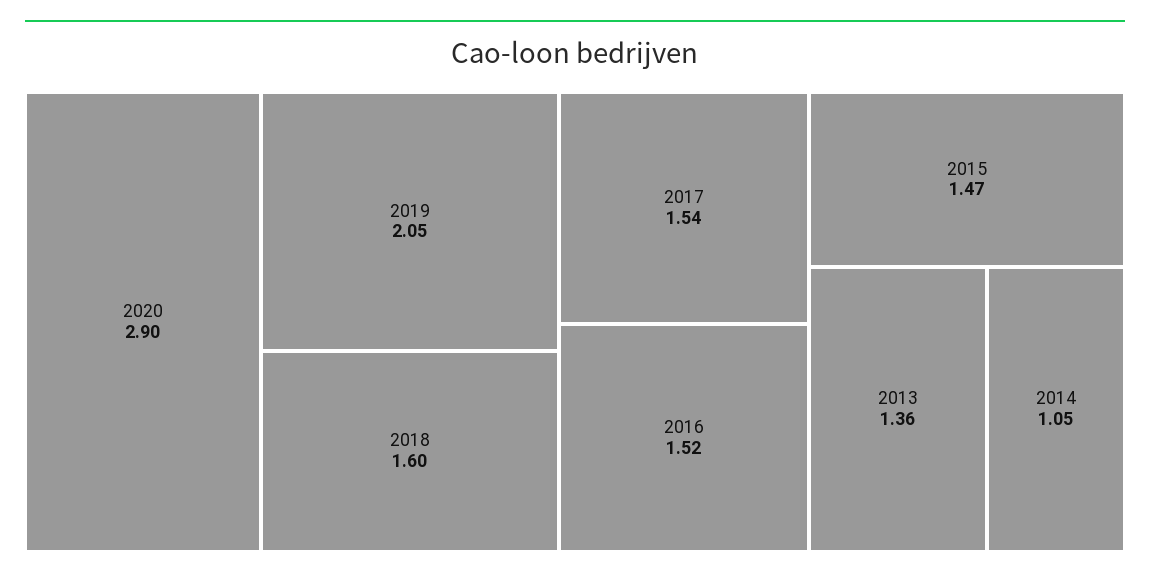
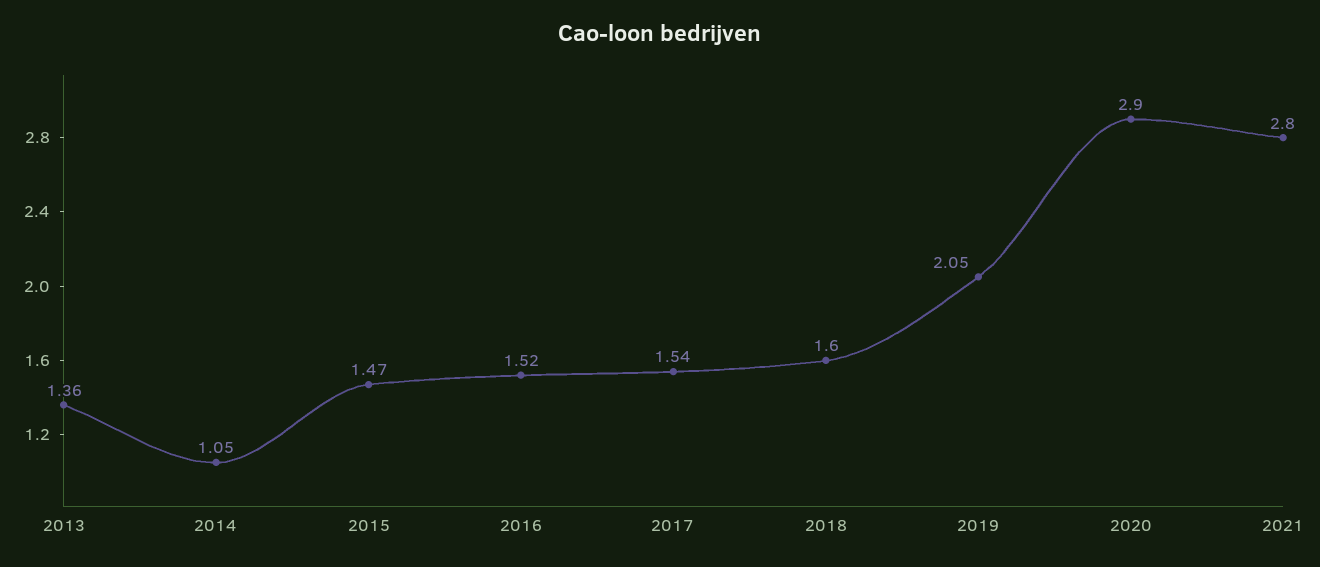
2021: none -> 2.8

